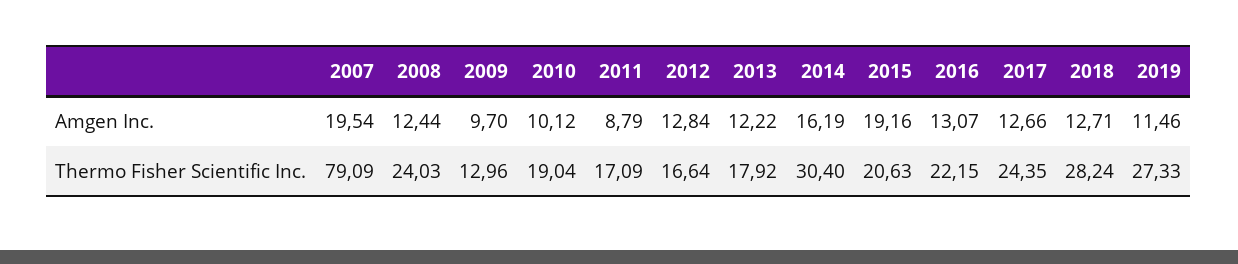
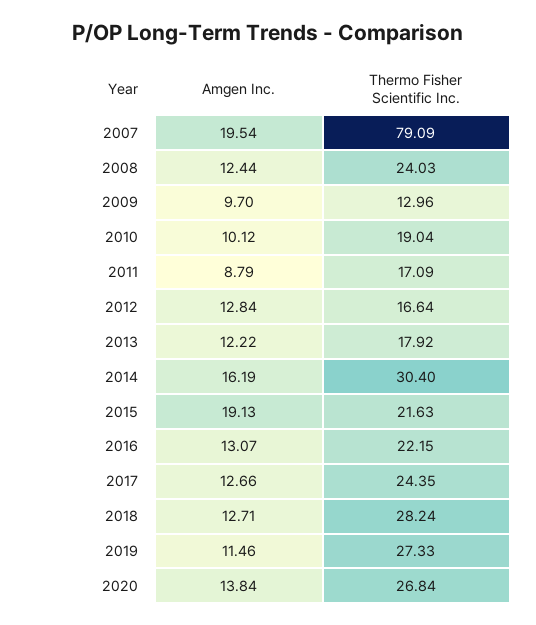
2015, Amgen Inc.: 19.16 -> 19.13
2015, Thermo Fisher Scientific Inc.: 20.63 -> 21.63
2020, Amgen Inc.: none -> 13.84
2020, Thermo Fisher Scientific Inc.: none -> 26.84

